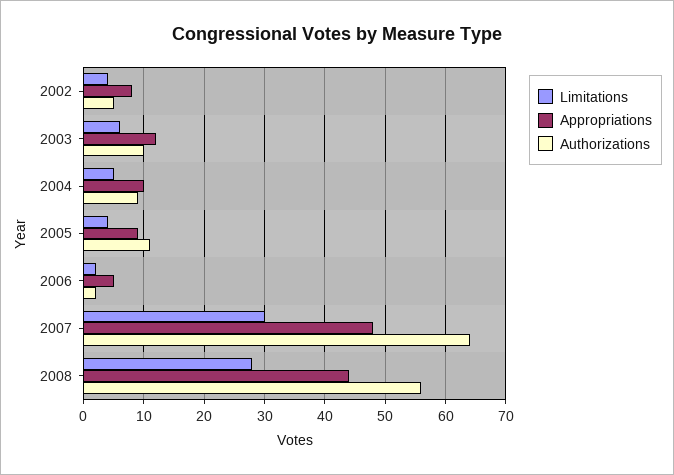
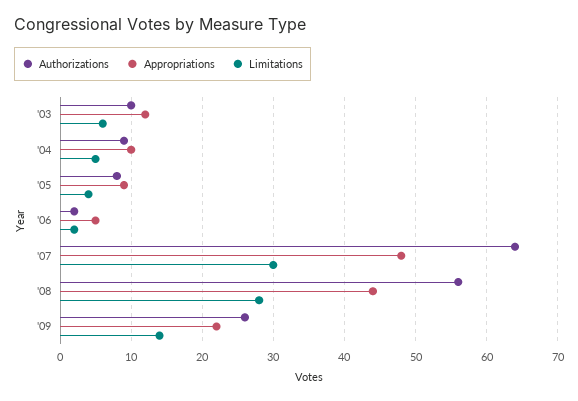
Limitations, 2002: 4 -> none
Appropriations, 2002: 8 -> none
Authorizations, 2002: 5 -> none
Authorizations, 2005: 11 -> 8
Authorizations, '09: none -> 26
Appropriations, '09: none -> 22
Limitations, '09: none -> 14

